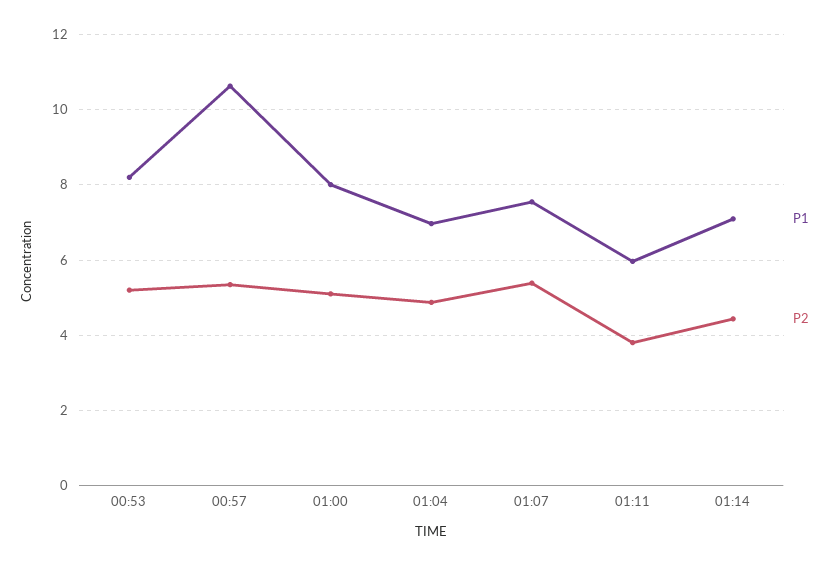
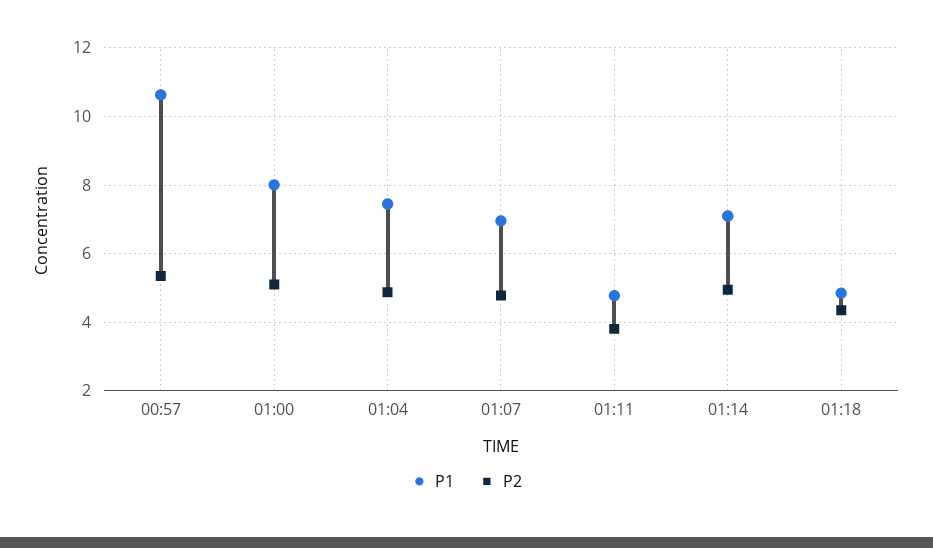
P1, 00:53: 8.2 -> none
P2, 00:53: 5.2 -> none
P1, 01:04: 7 -> 7.4
P1, 01:07: 7.6 -> 7
P2, 01:07: 5.4 -> 4.8
P1, 01:11: 6 -> 4.8
P2, 01:14: 4.4 -> 5
P1, 01:18: none -> 4.8
P2, 01:18: none -> 4.4

